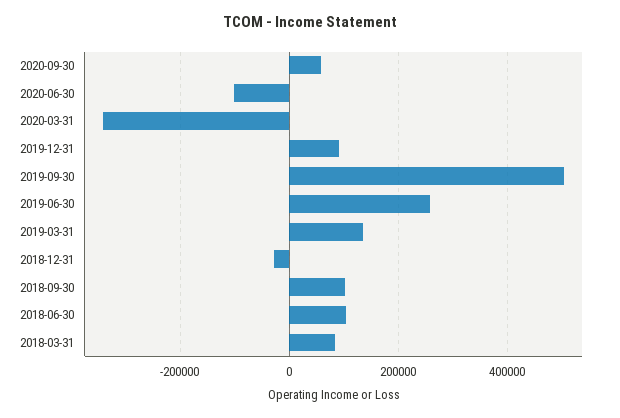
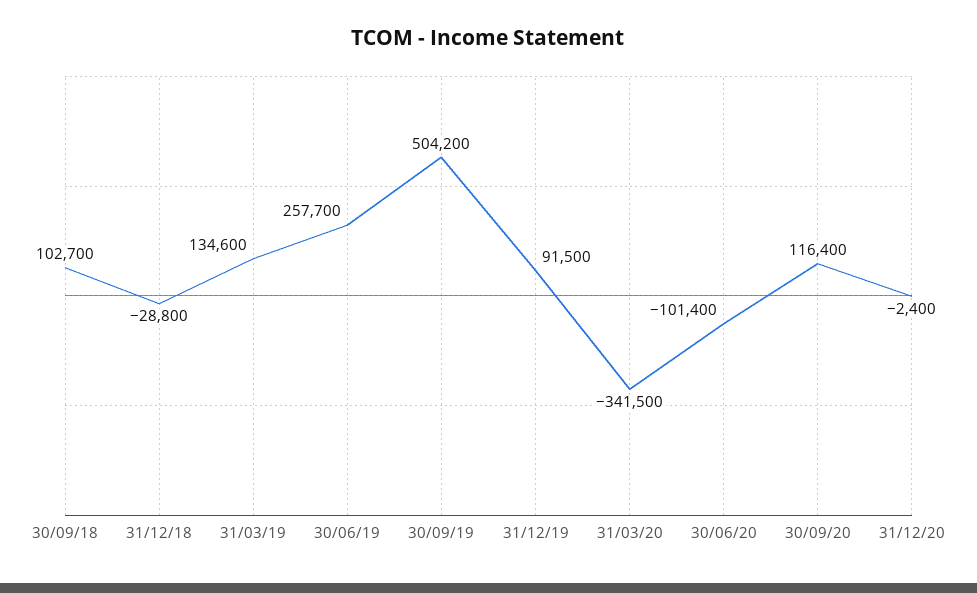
2020-09-30: 60000 -> 116400
2018-06-30: 100000 -> none
2018-03-31: 80000 -> none
31/12/20: none -> -2400

